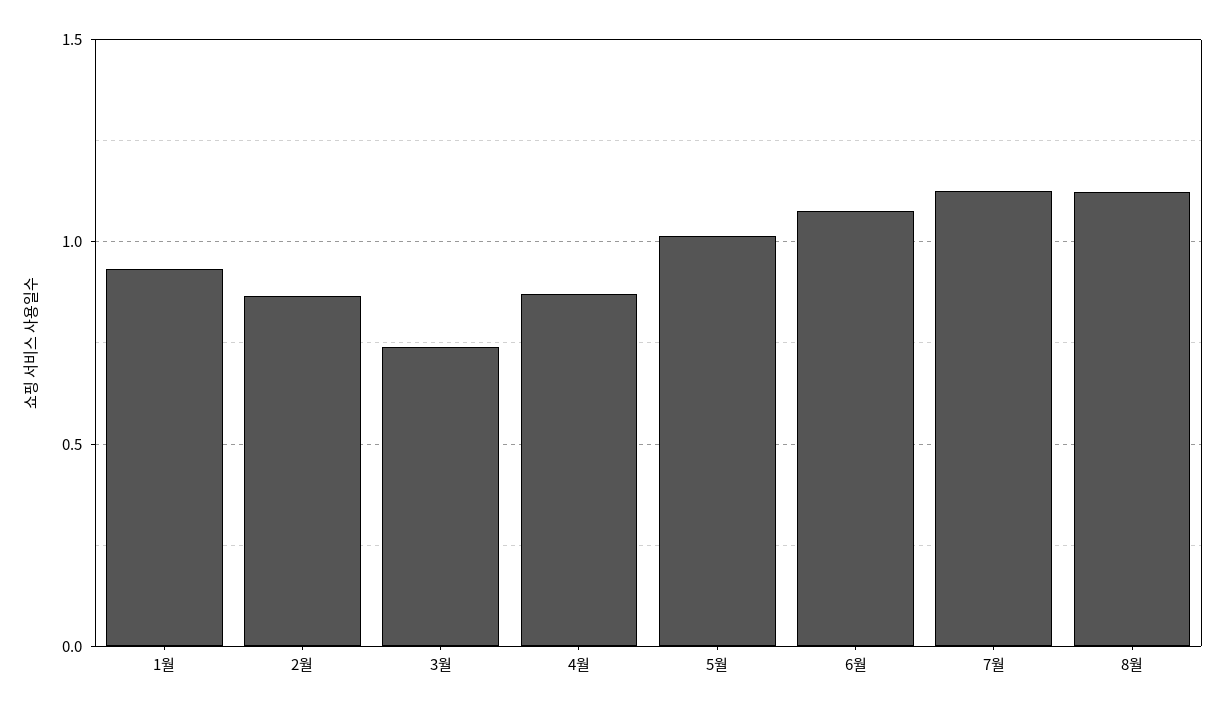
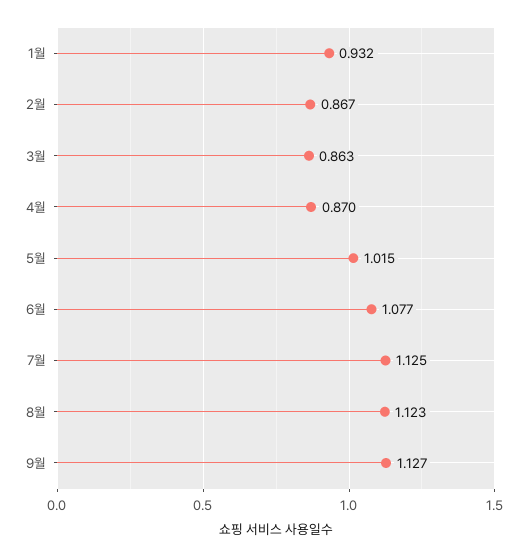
3월: 0.75 -> 0.863
9월: none -> 1.127

